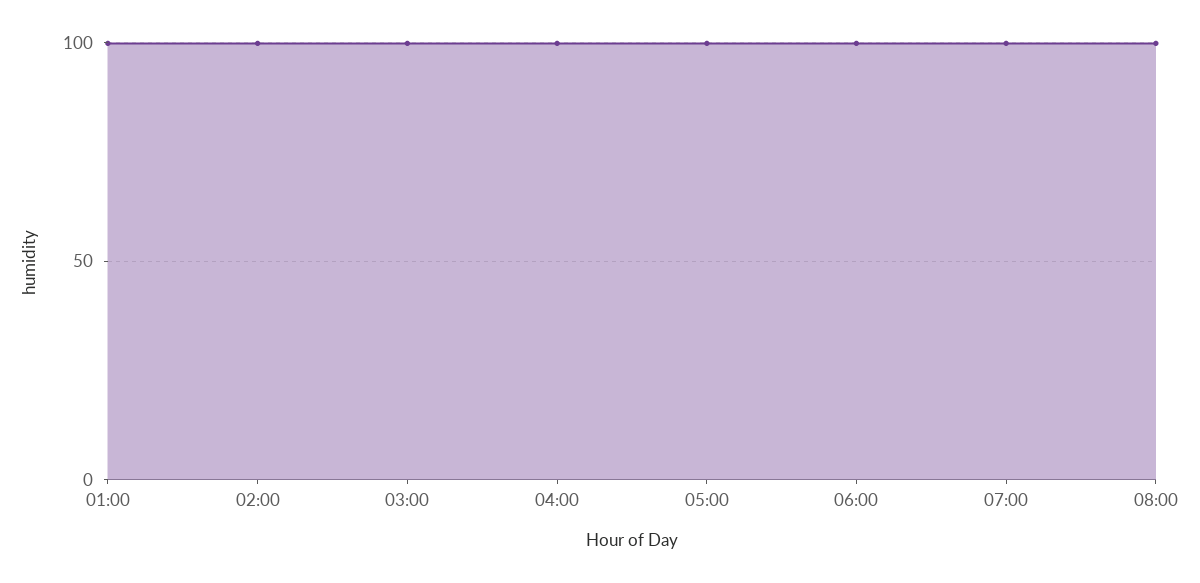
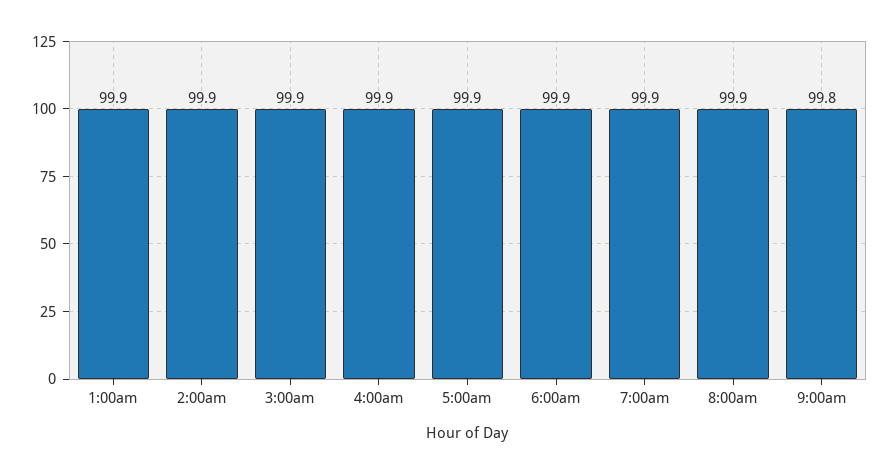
9:00am: none -> 99.8

